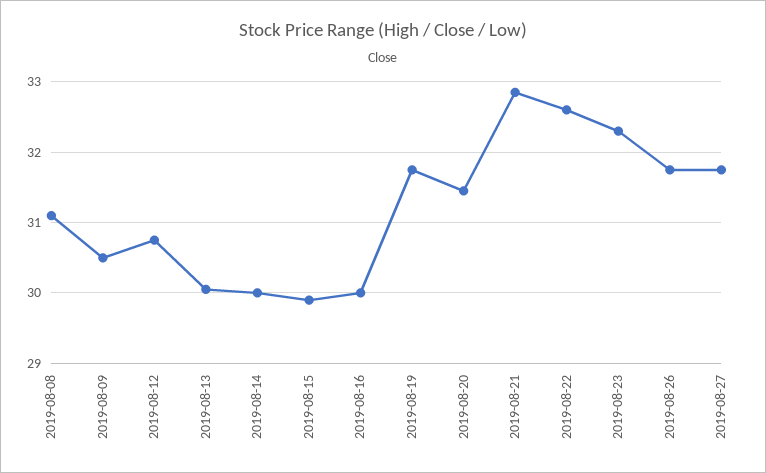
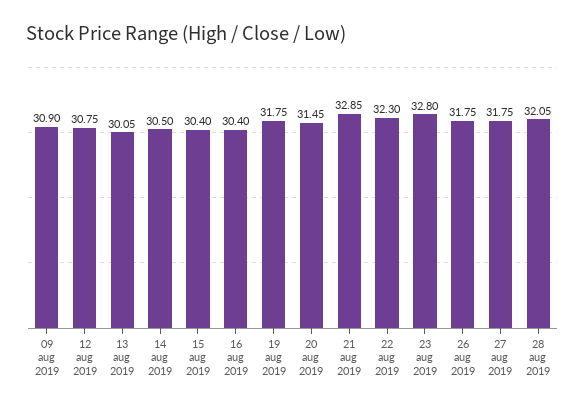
2019-08-08: 31.1 -> none
2019-08-09: 30.5 -> 30.9
2019-08-14: 30 -> 30.5
2019-08-15: 29.9 -> 30.4
2019-08-16: 30 -> 30.4
2019-08-22: 32.6 -> 32.3
2019-08-23: 32.3 -> 32.8
28 aug 2019: none -> 32.05

